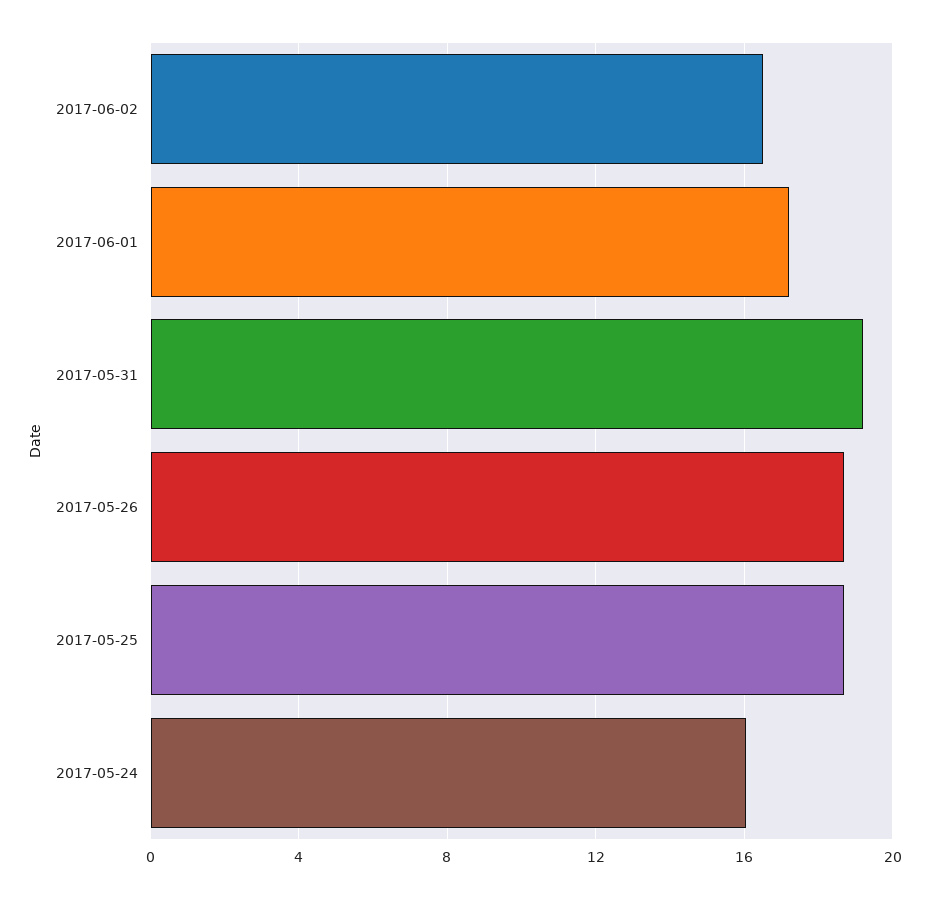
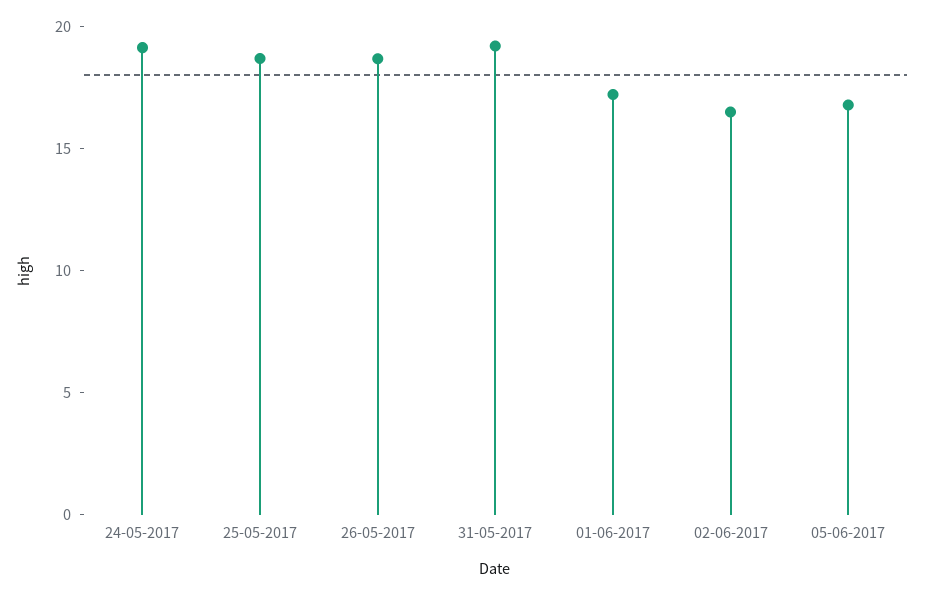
2017-05-24: 16 -> 19
05-06-2017: none -> 17

